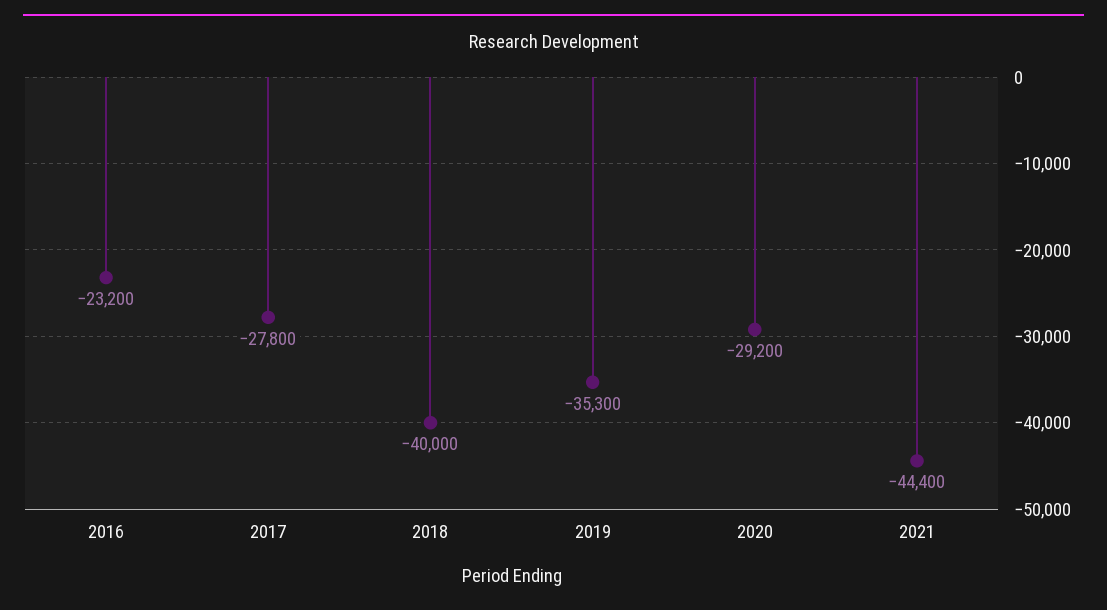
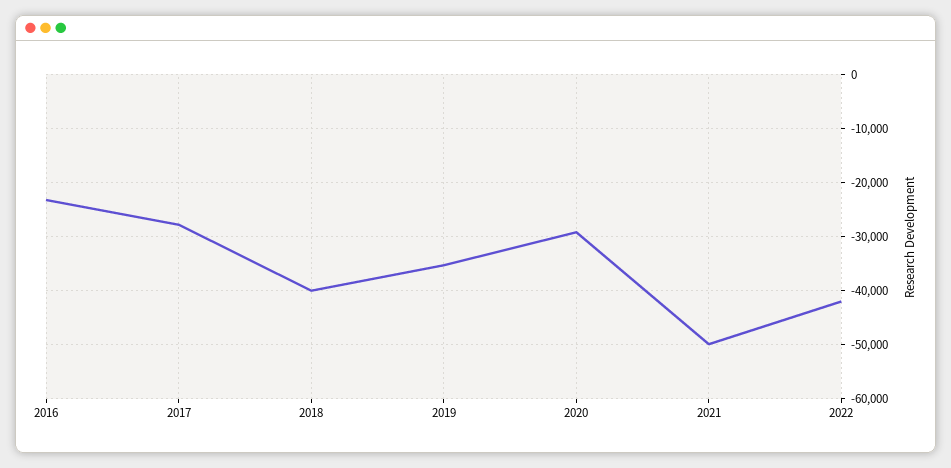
2021: -44400 -> -50000
2022: none -> -42000

